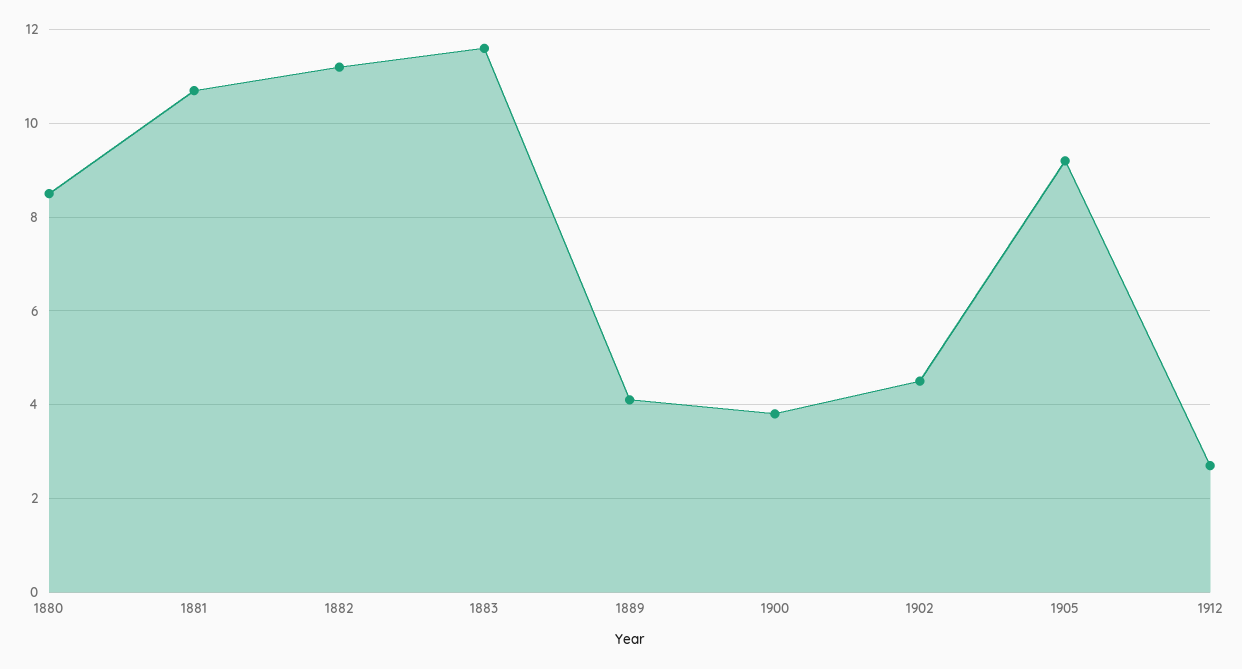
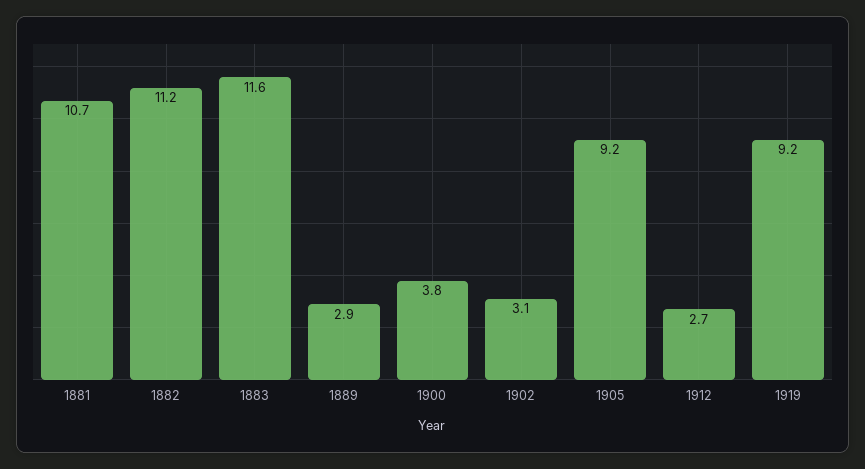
1880: 8.5 -> none
1889: 4 -> 2.9
1902: 4.5 -> 3.1
1919: none -> 9.2

